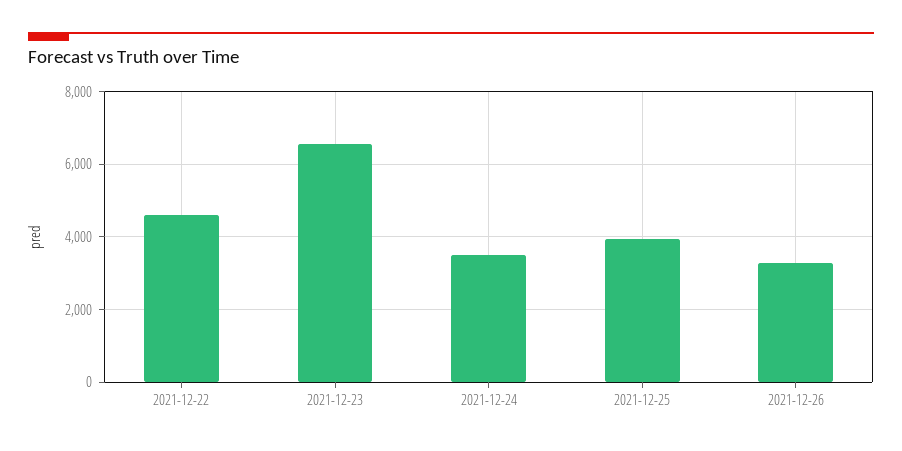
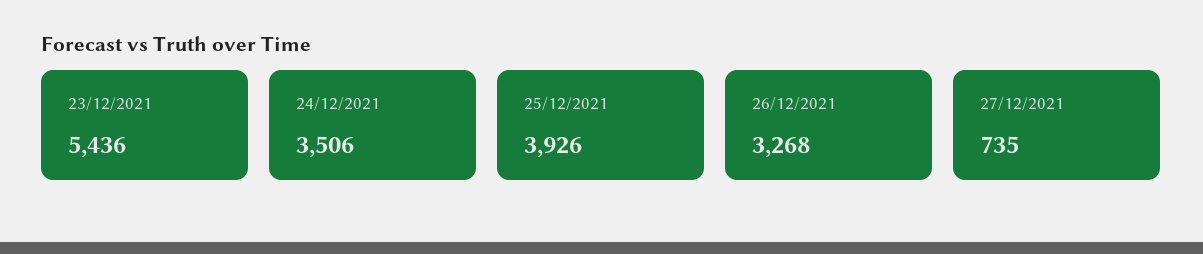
2021-12-22: 4600 -> none
2021-12-23: 6600 -> 5436
27/12/2021: none -> 735

